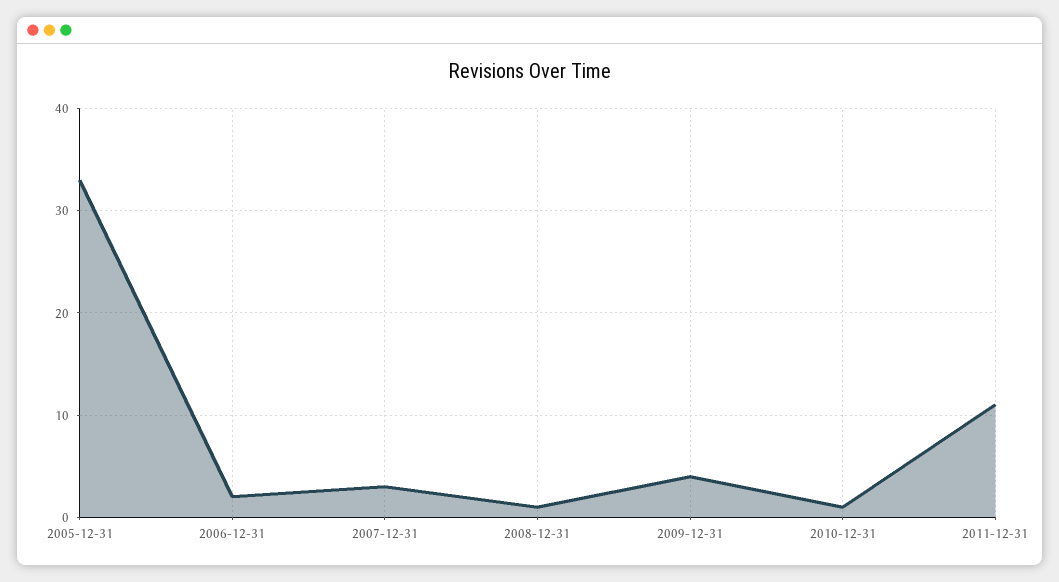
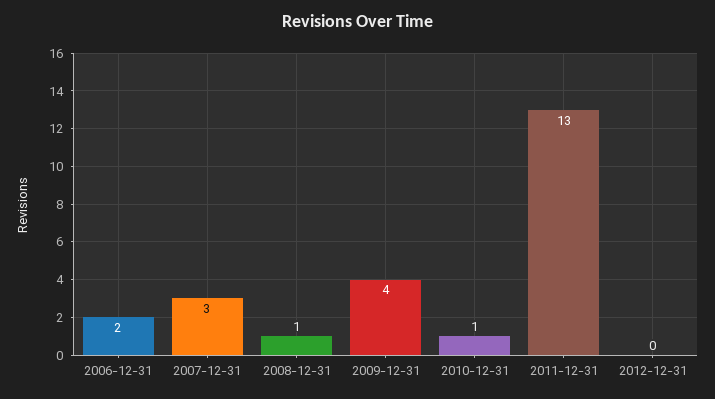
2005-12-31: 33 -> none
2011-12-31: 11 -> 13
2012-12-31: none -> 0

